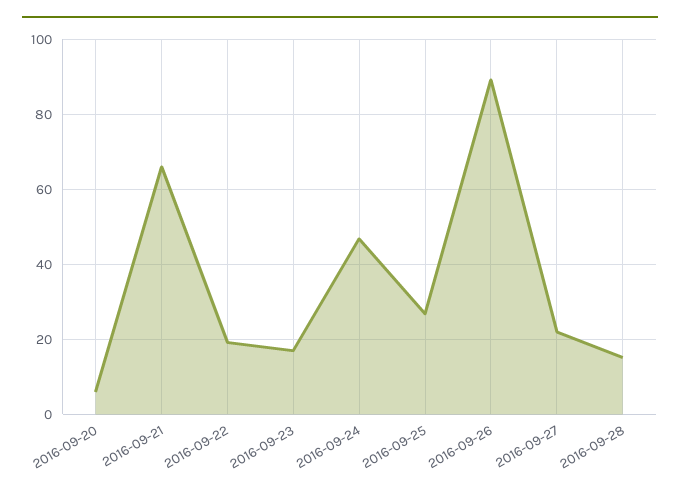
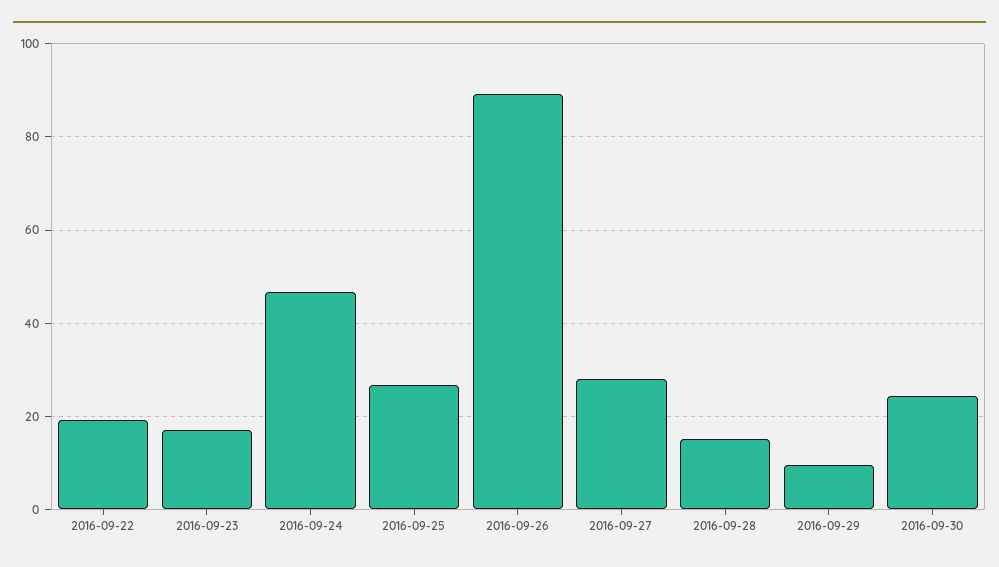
2016-09-20: 6 -> none
2016-09-21: 66 -> none
2016-09-27: 22 -> 28
2016-09-29: none -> 10
2016-09-30: none -> 24

